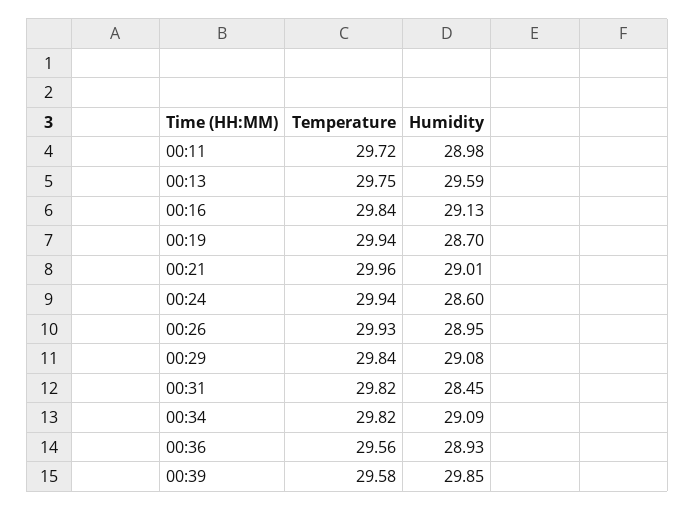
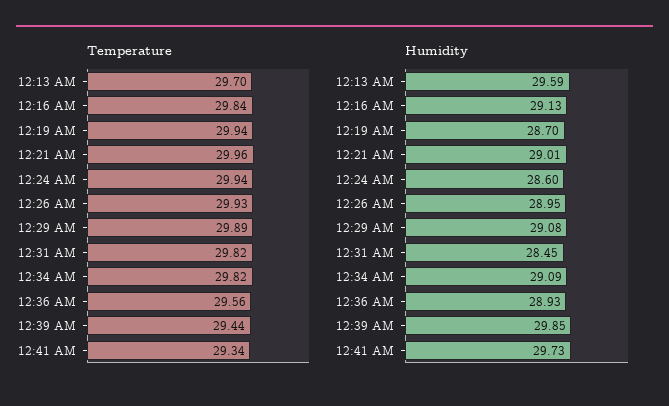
Temperature, 00:11: 29.72 -> none
Humidity, 00:11: 28.98 -> none
Temperature, 00:13: 29.75 -> 29.7
Temperature, 00:29: 29.84 -> 29.89
Temperature, 00:39: 29.58 -> 29.44
Temperature, 12:41 AM: none -> 29.34
Humidity, 12:41 AM: none -> 29.73

